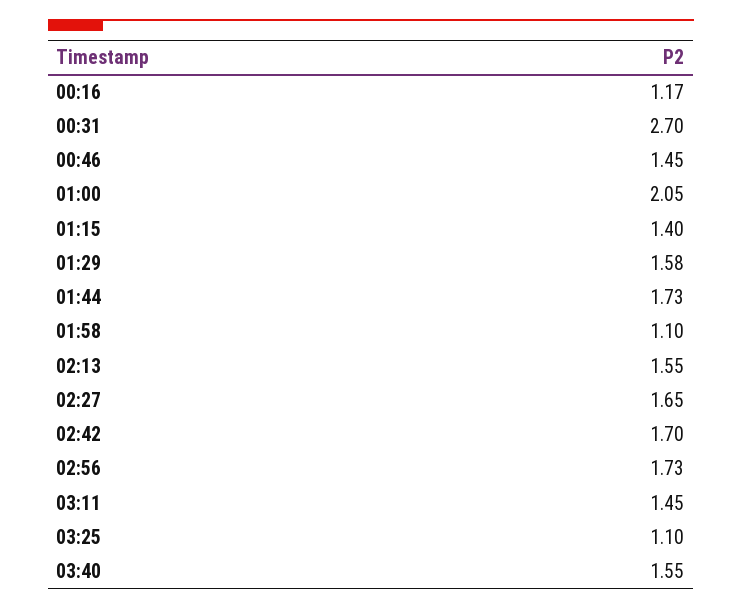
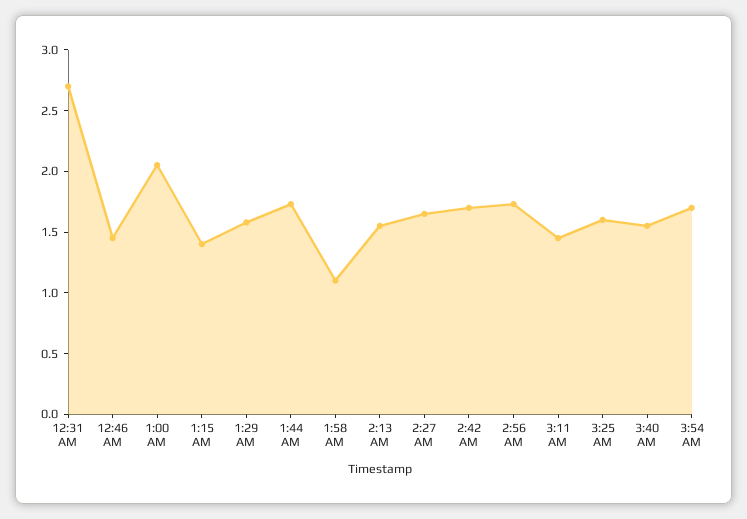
00:16: 1.17 -> none
03:25: 1.1 -> 1.6
3:54 AM: none -> 1.7

